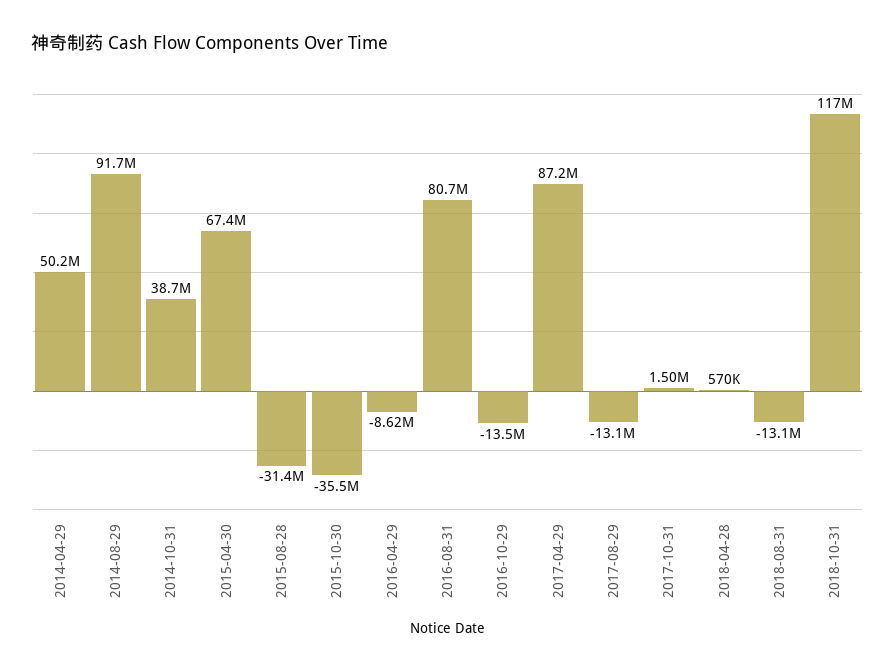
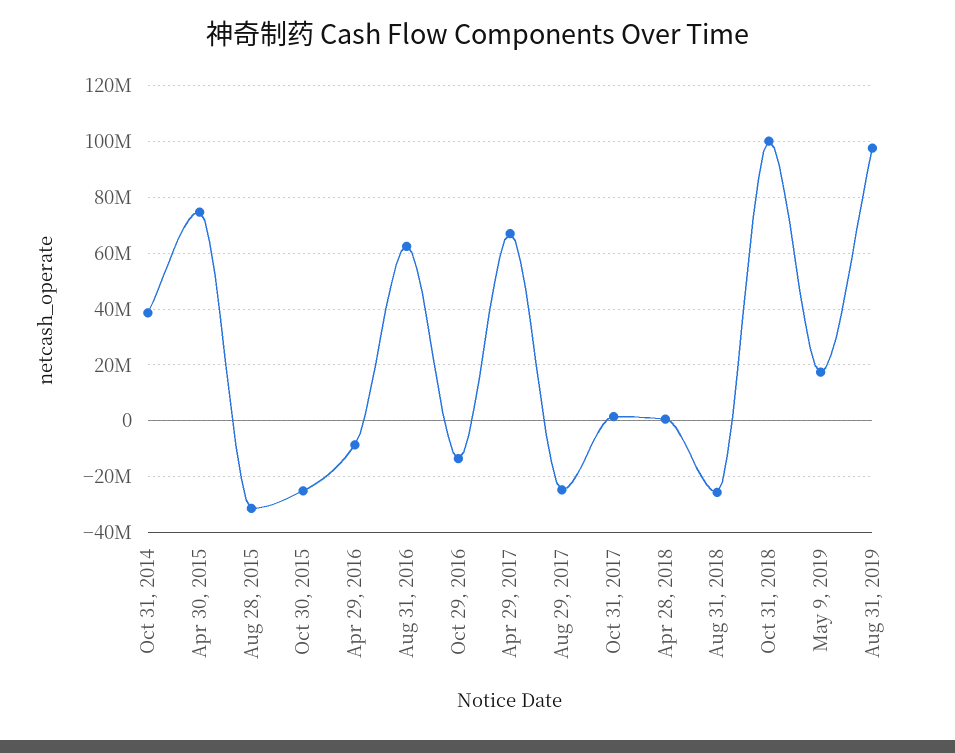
2014-04-29: 50200000 -> none
2014-08-29: 91700000 -> none
2015-04-30: 67400000 -> 75000000
2015-10-30: -35500000 -> -25000000
2016-08-31: 80700000 -> 62500000
2017-04-29: 87200000 -> 67500000
2017-08-29: -13100000 -> -25000000
2018-08-31: -13100000 -> -25000000
2018-10-31: 117000000 -> 100000000
May 9, 2019: none -> 17500000
Aug 31, 2019: none -> 97500000

